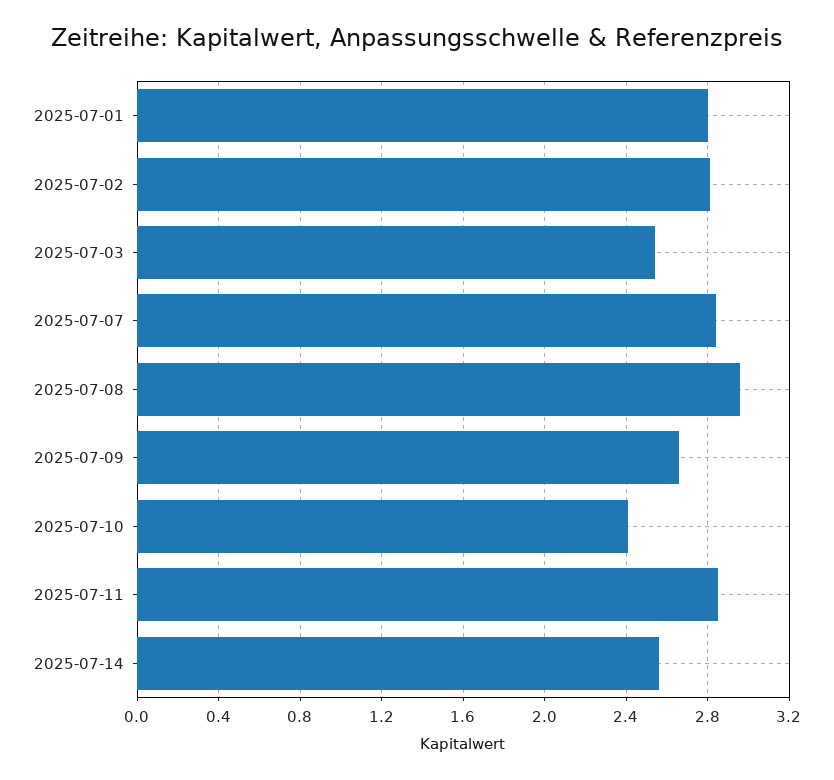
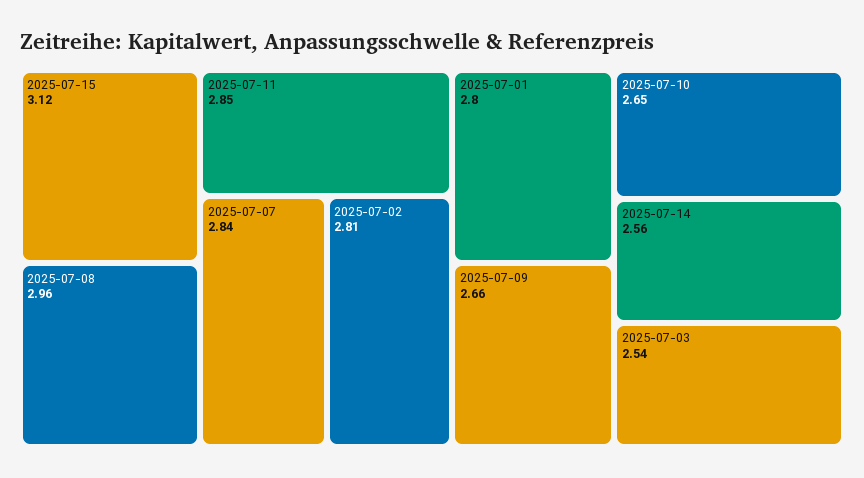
2025-07-10: 2.4 -> 2.65
2025-07-15: none -> 3.12

